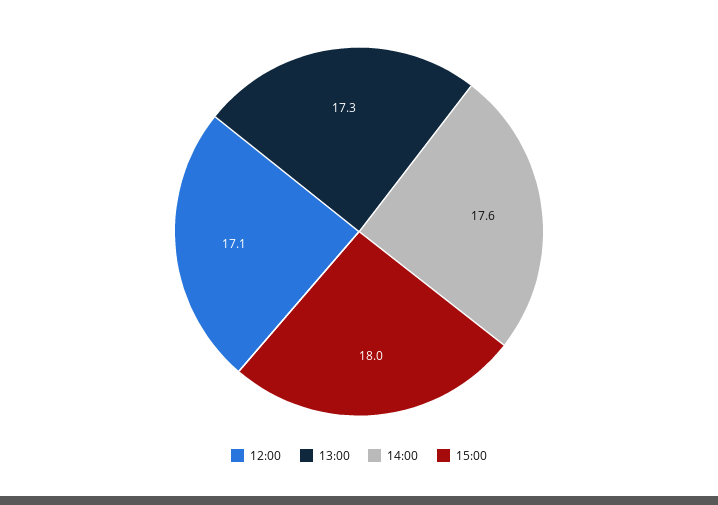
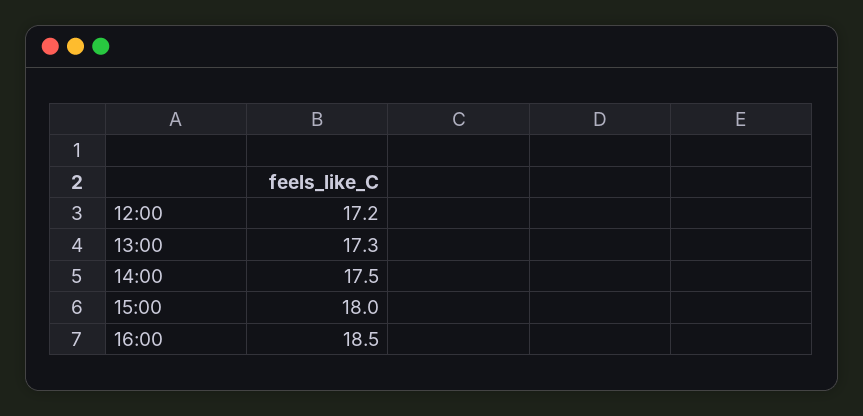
12:00: 17.1 -> 17.2
14:00: 17.6 -> 17.5
16:00: none -> 18.5

